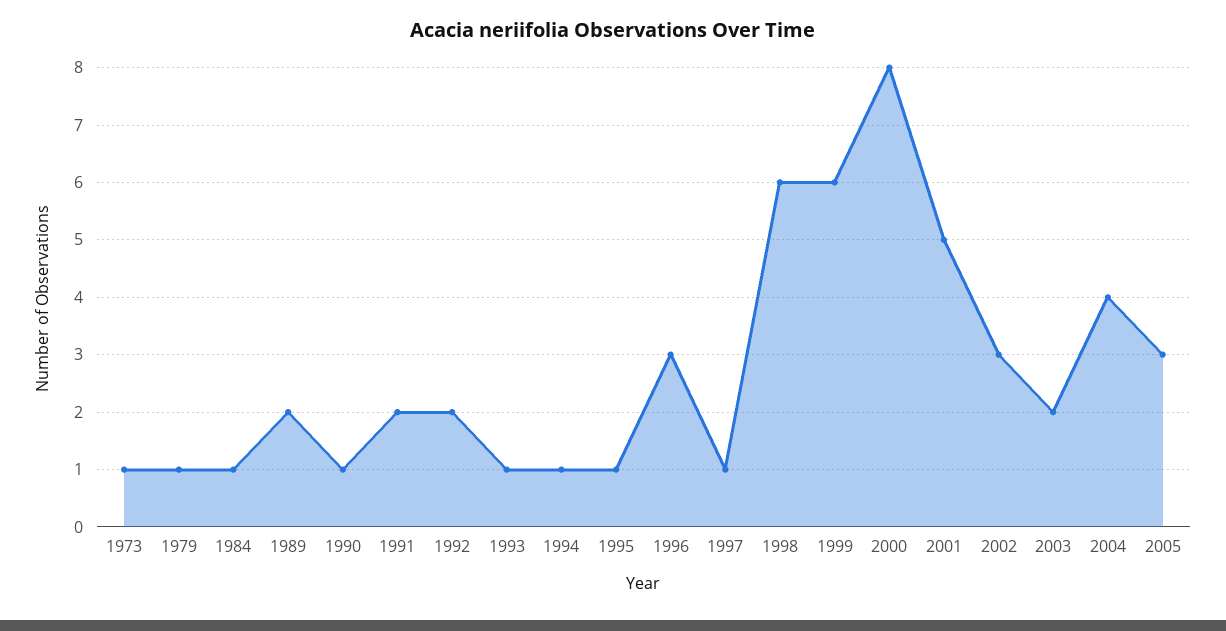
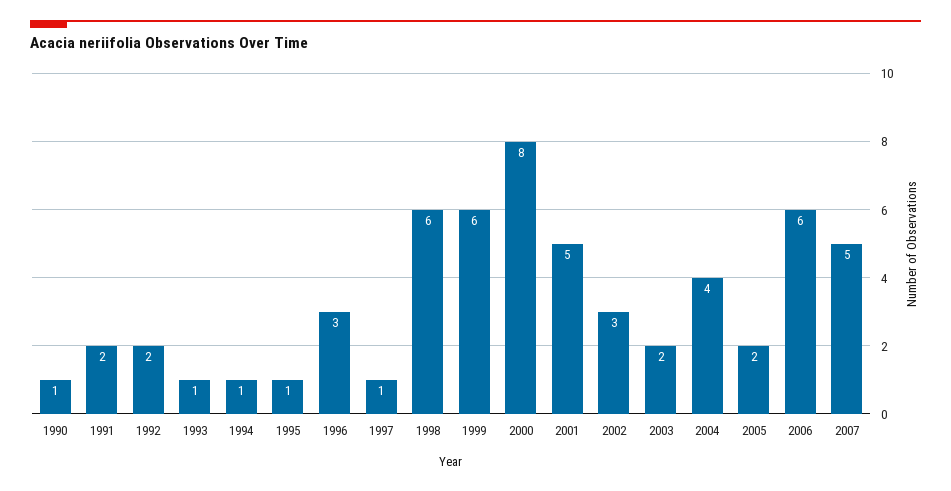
1973: 1 -> none
1979: 1 -> none
1984: 1 -> none
1989: 2 -> none
2005: 3 -> 2
2006: none -> 6
2007: none -> 5

